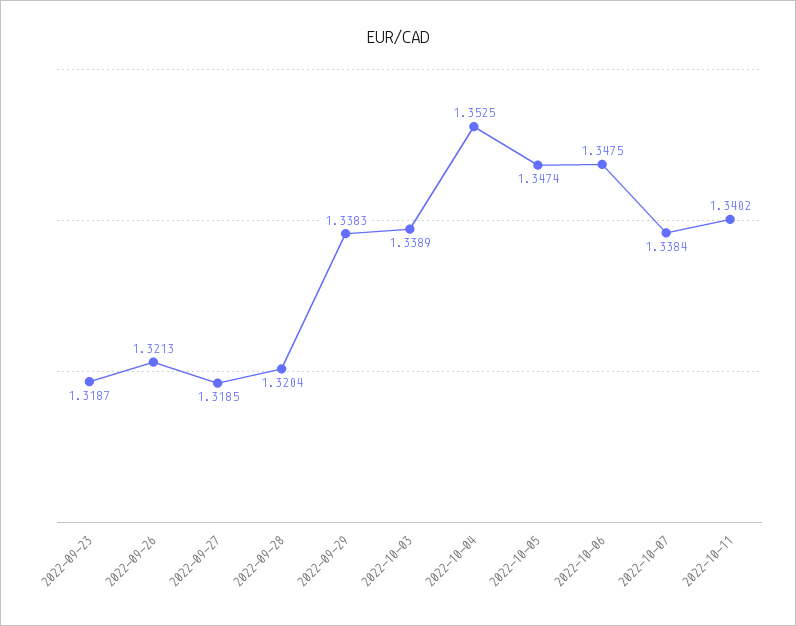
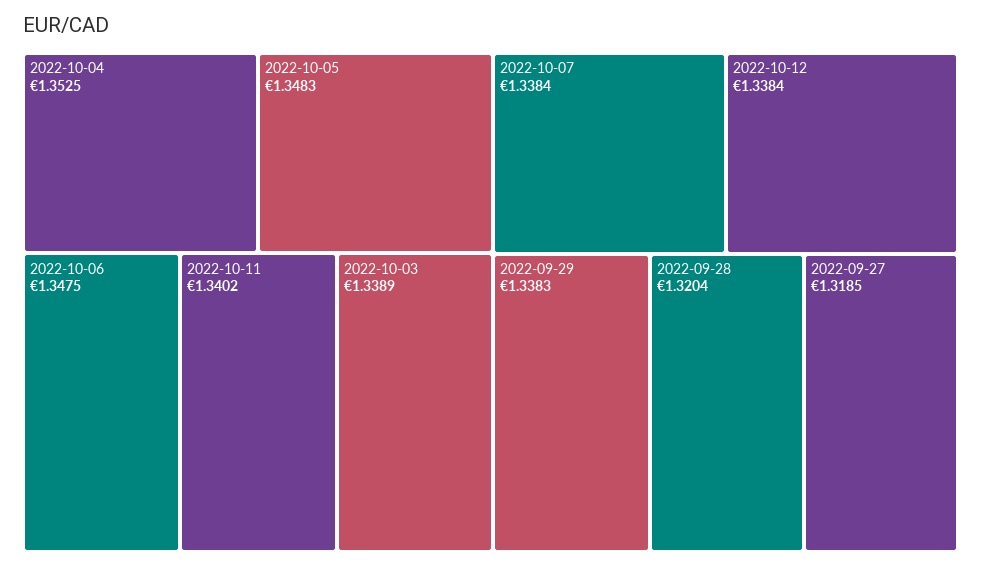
2022-09-23: 1.3187 -> none
2022-09-26: 1.3213 -> none
2022-10-05: 1.3474 -> 1.3483
2022-10-12: none -> 1.3384

